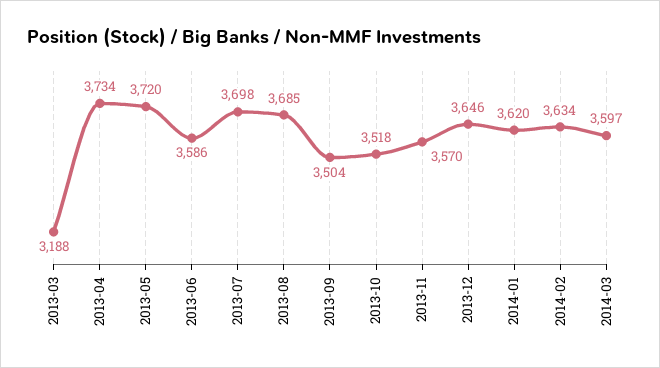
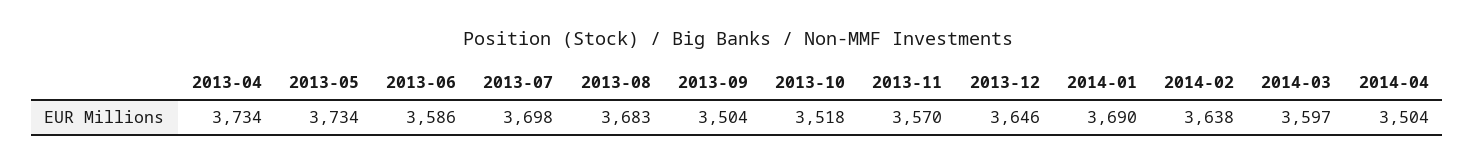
2013-03: 3188 -> none
2013-05: 3720 -> 3734
2013-08: 3685 -> 3683
2014-01: 3620 -> 3690
2014-02: 3634 -> 3638
2014-04: none -> 3504

